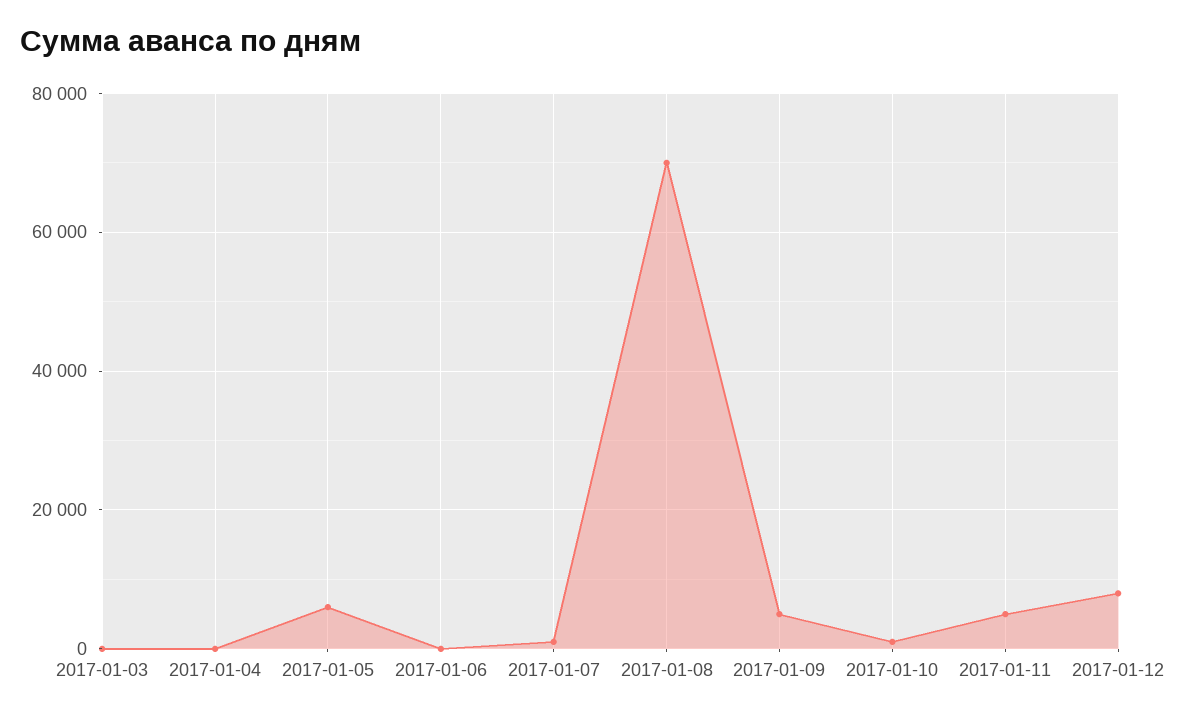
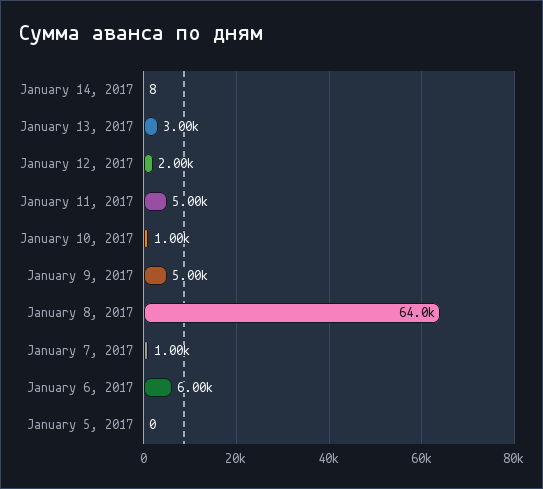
2017-01-03: 0 -> none
2017-01-04: 0 -> none
2017-01-05: 6000 -> 0
2017-01-06: 0 -> 6000
2017-01-08: 70000 -> 64000
2017-01-12: 8000 -> 2000
January 14, 2017: none -> 8
January 13, 2017: none -> 3000

